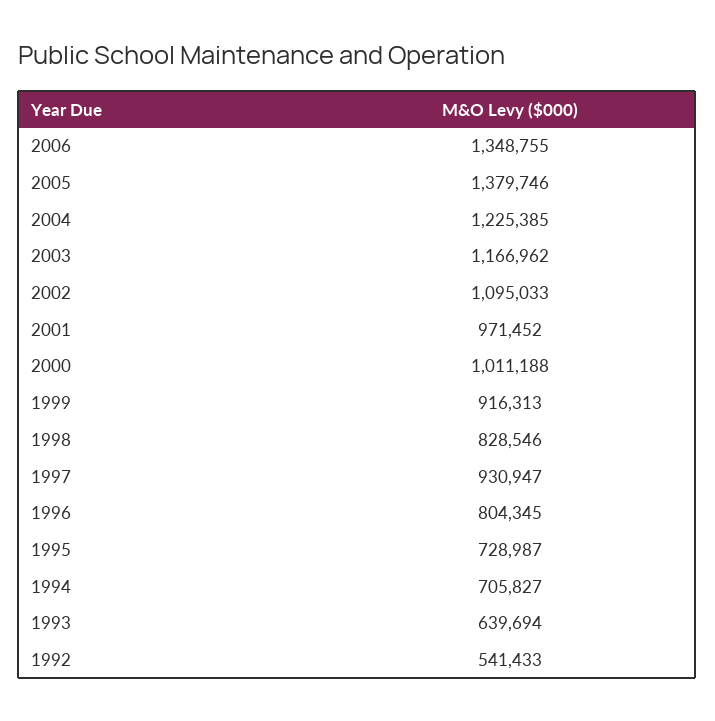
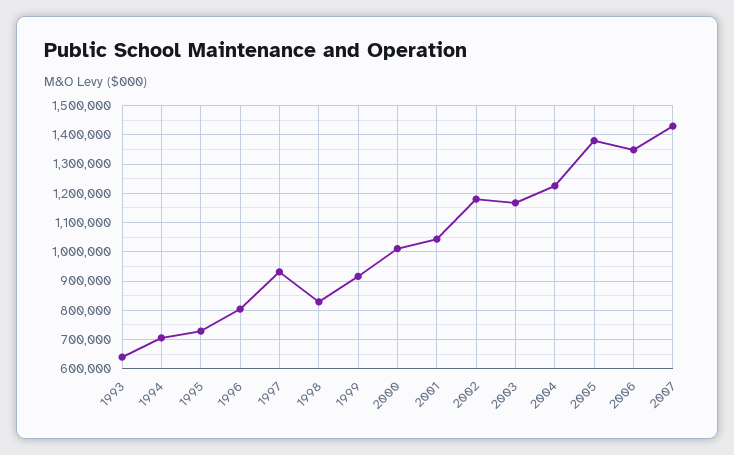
2002: 1095033 -> 1175000
2001: 971452 -> 1050000
1992: 541433 -> none
2007: none -> 1425000

